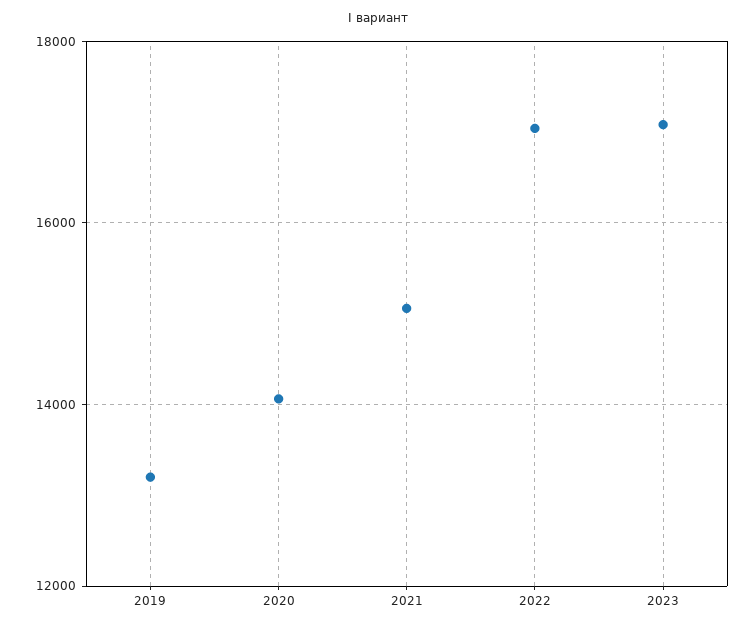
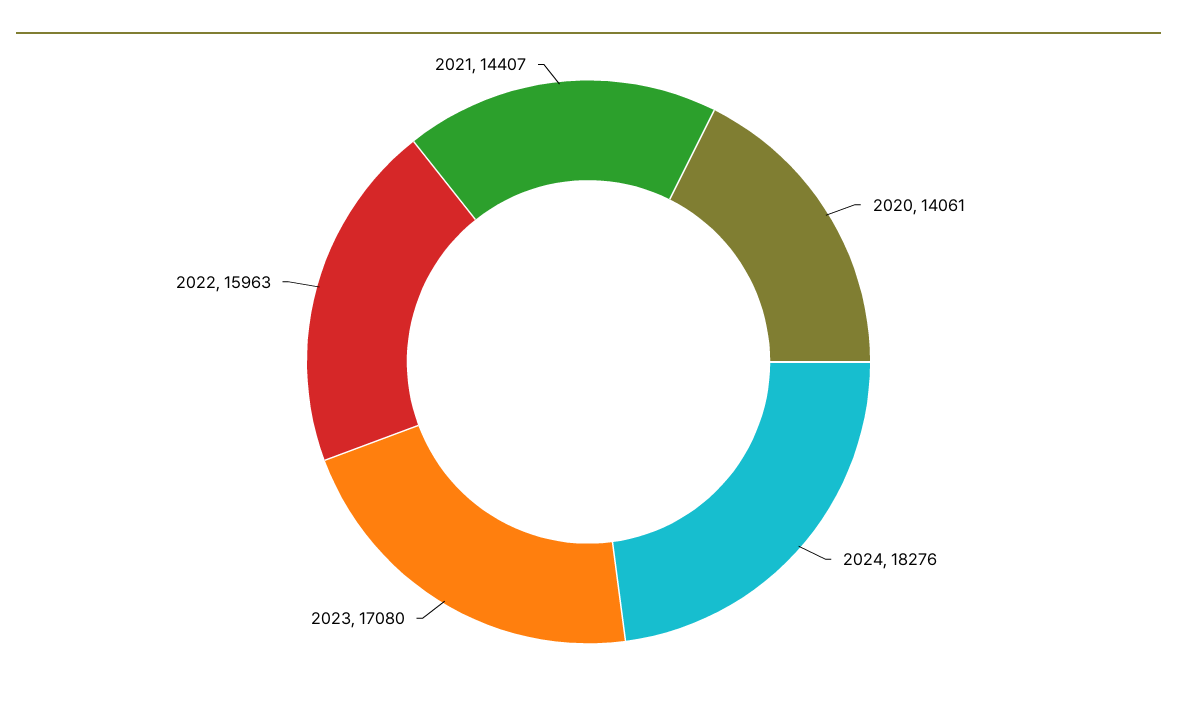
2019: 13200 -> none
2021: 15000 -> 14407
2022: 17000 -> 15963
2024: none -> 18276

